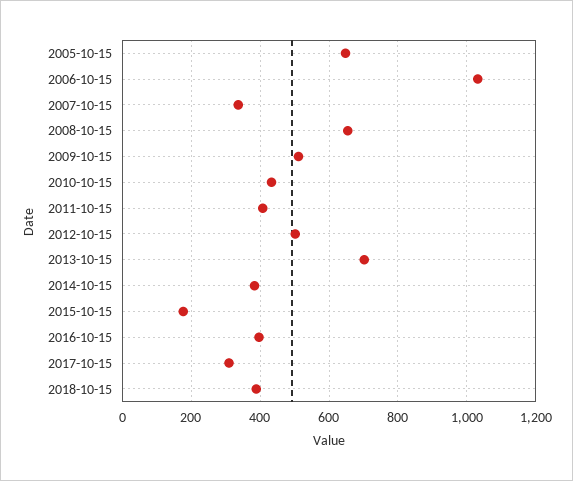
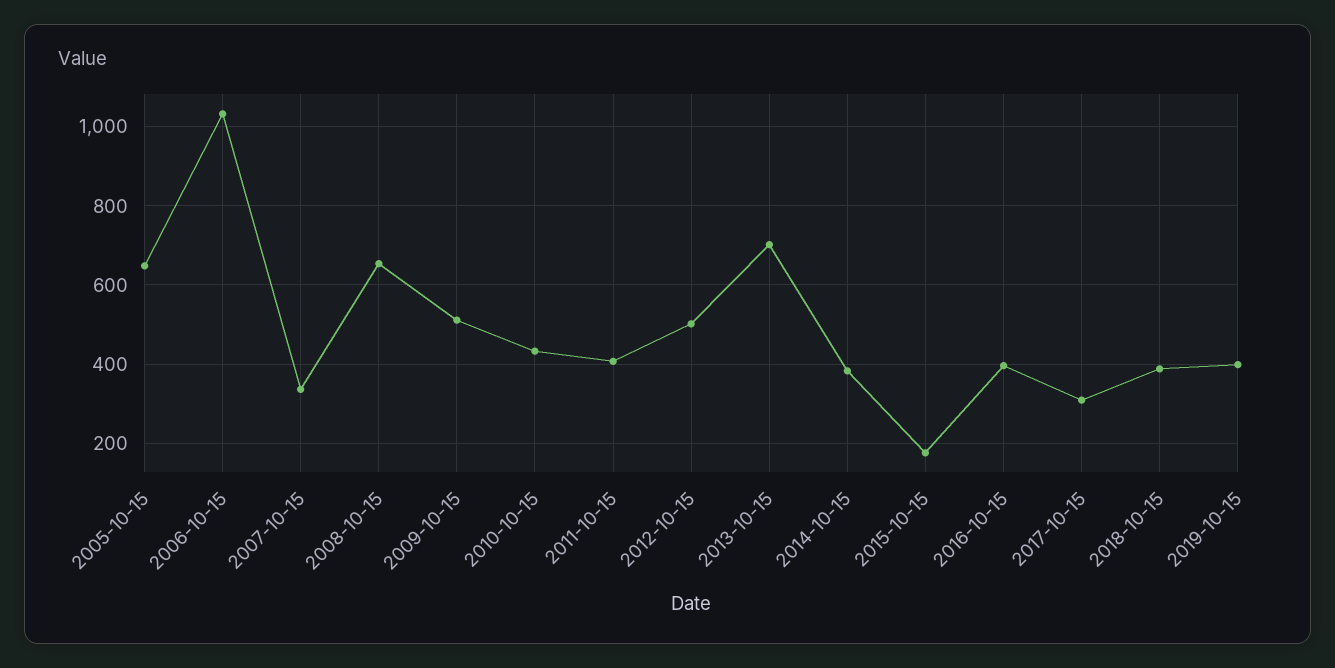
2019-10-15: none -> 400

